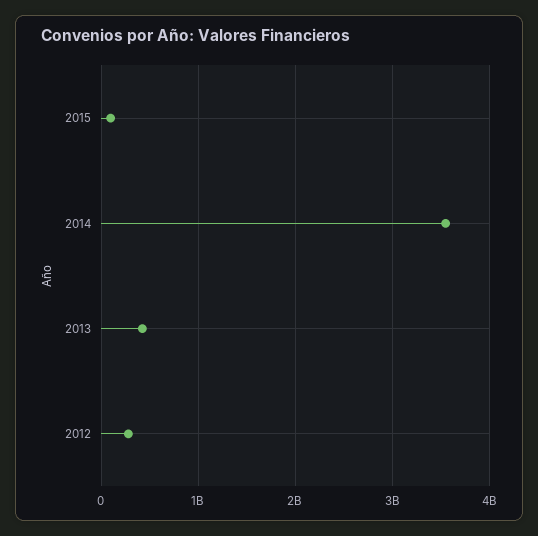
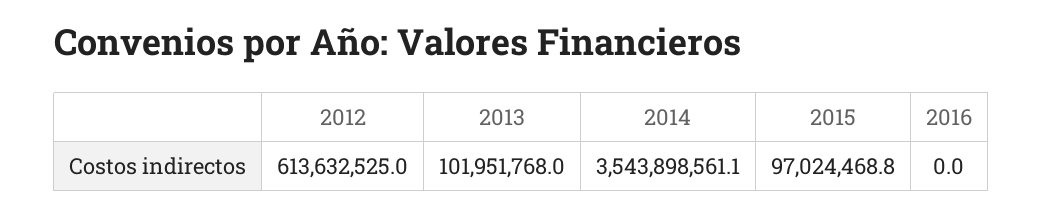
2013: 400000000 -> 101951768
2012: 300000000 -> 613632525
2016: none -> 0

